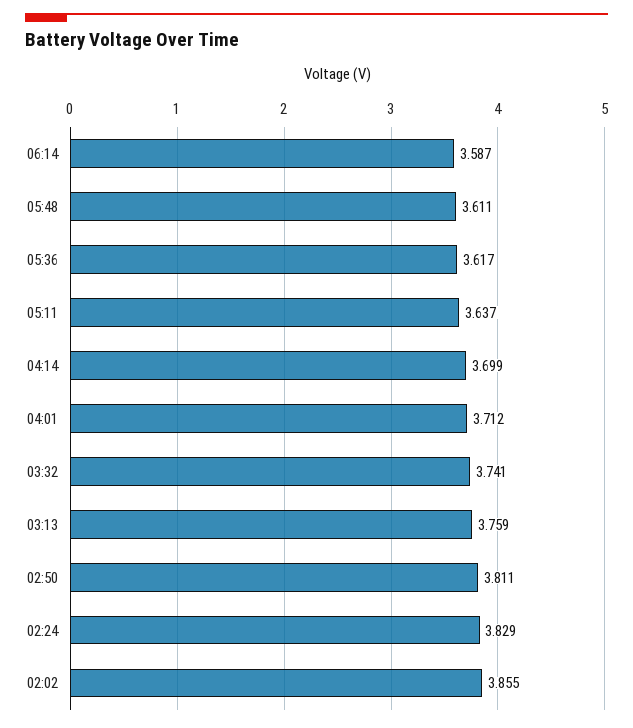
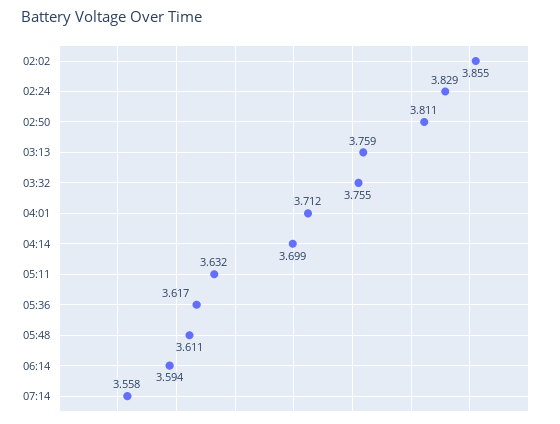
06:14: 3.587 -> 3.594
05:11: 3.637 -> 3.632
03:32: 3.741 -> 3.755
07:14: none -> 3.558

